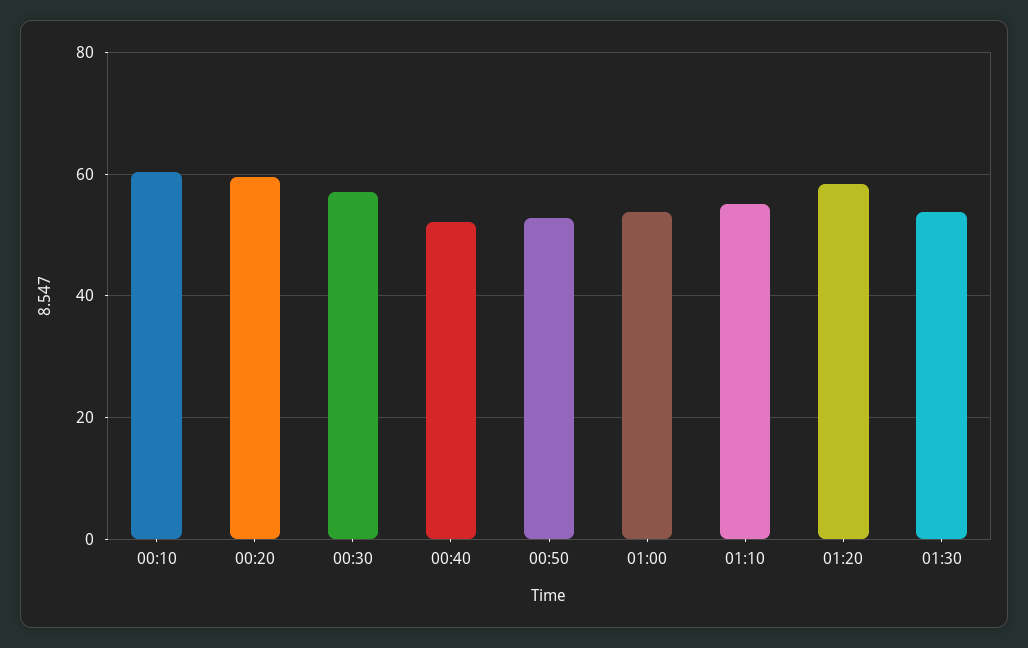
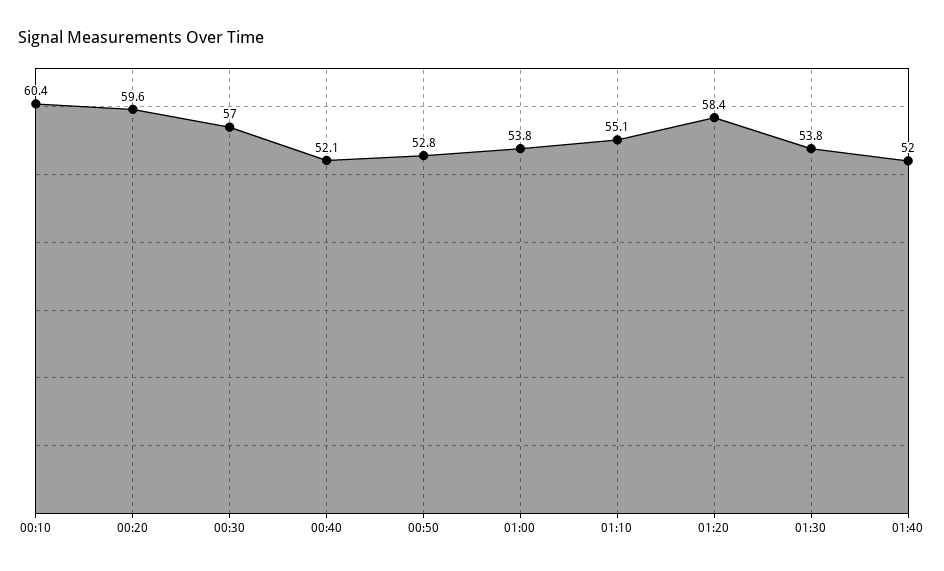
01:40: none -> 52

